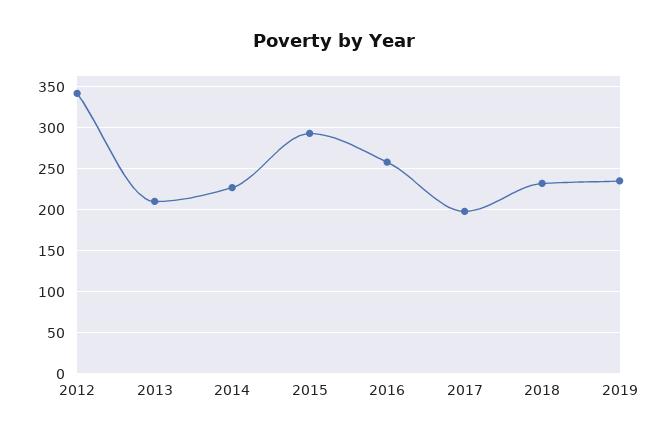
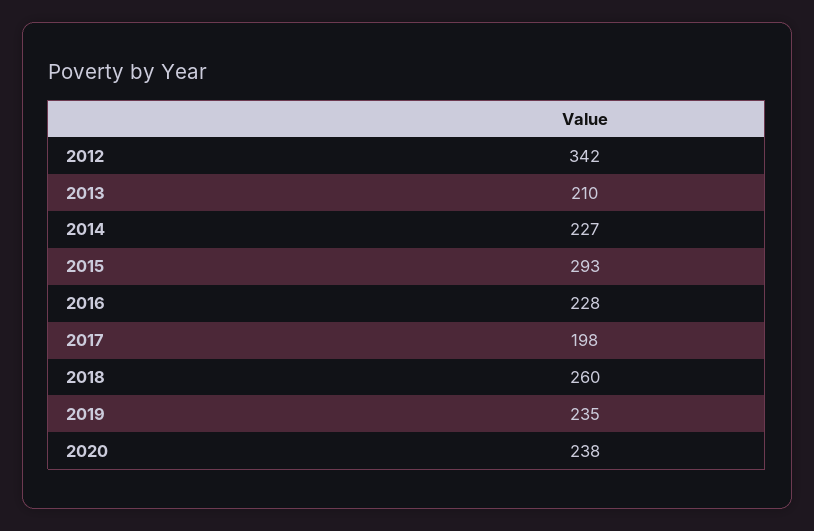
2016: 260 -> 228
2018: 230 -> 260
2020: none -> 238

